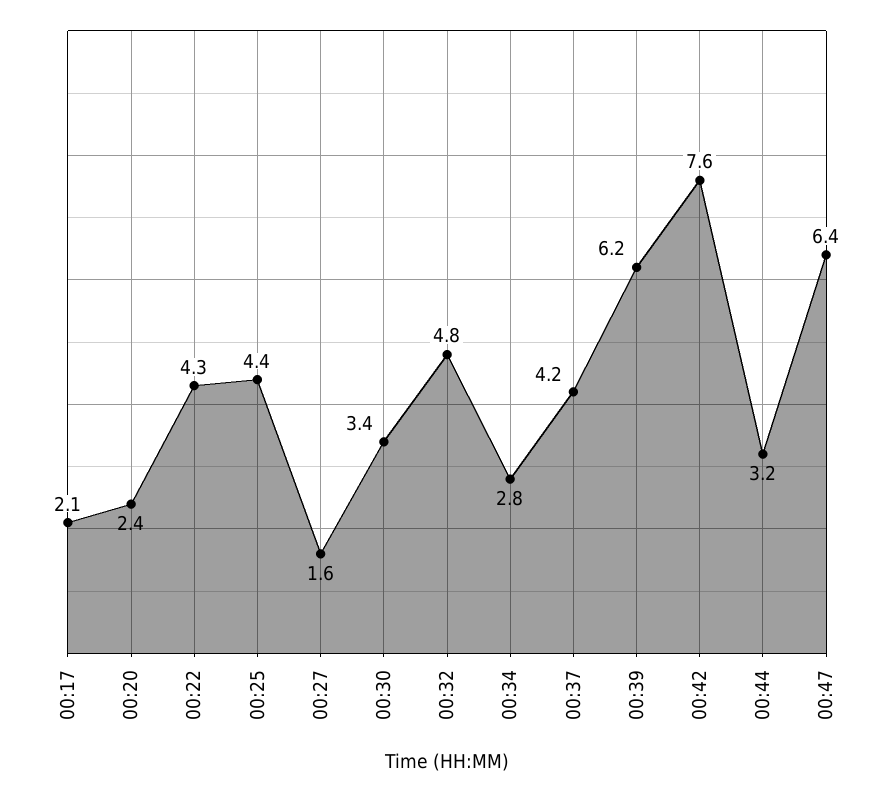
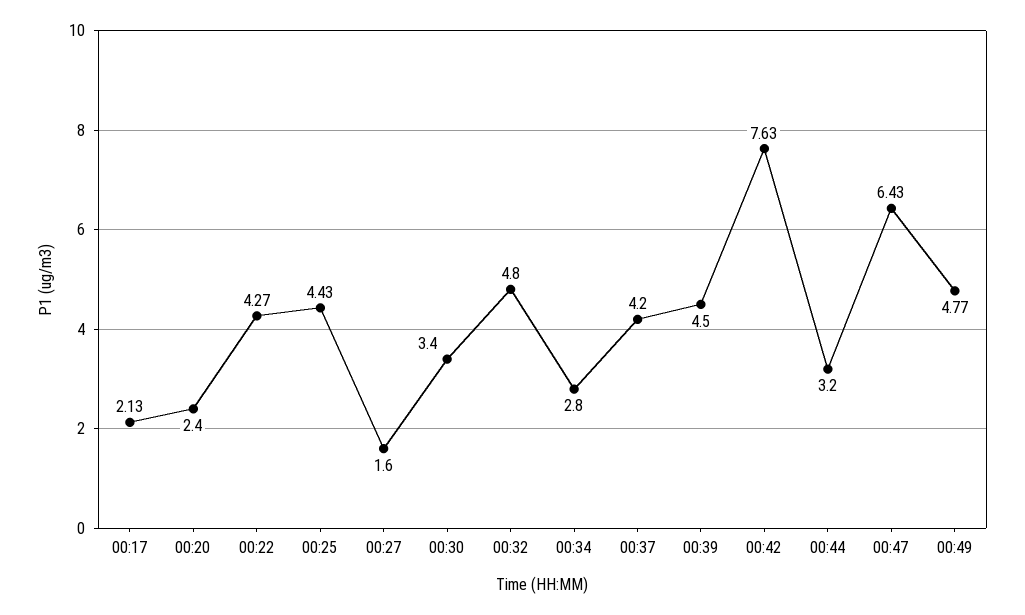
00:39: 6.2 -> 4.5
00:49: none -> 4.77

